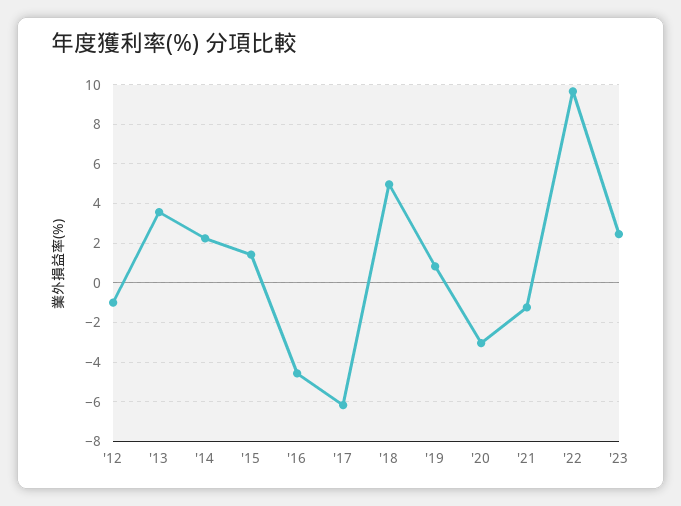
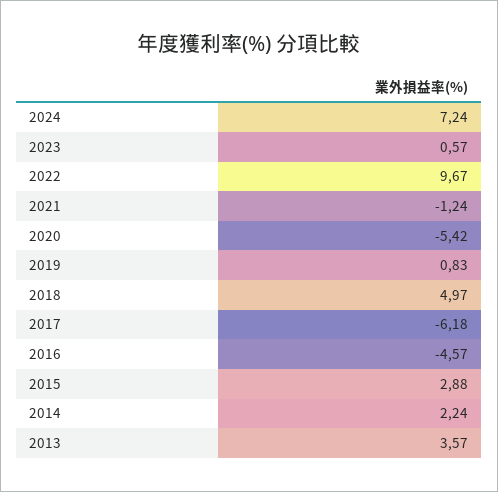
'12: -1 -> none
'15: 1.5 -> 2.88
'20: -3 -> -5.42
'23: 2.5 -> 0.57
2024: none -> 7.24

